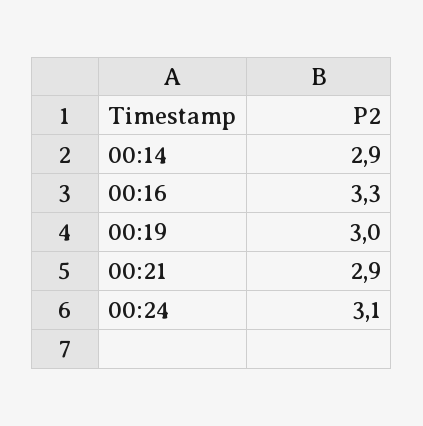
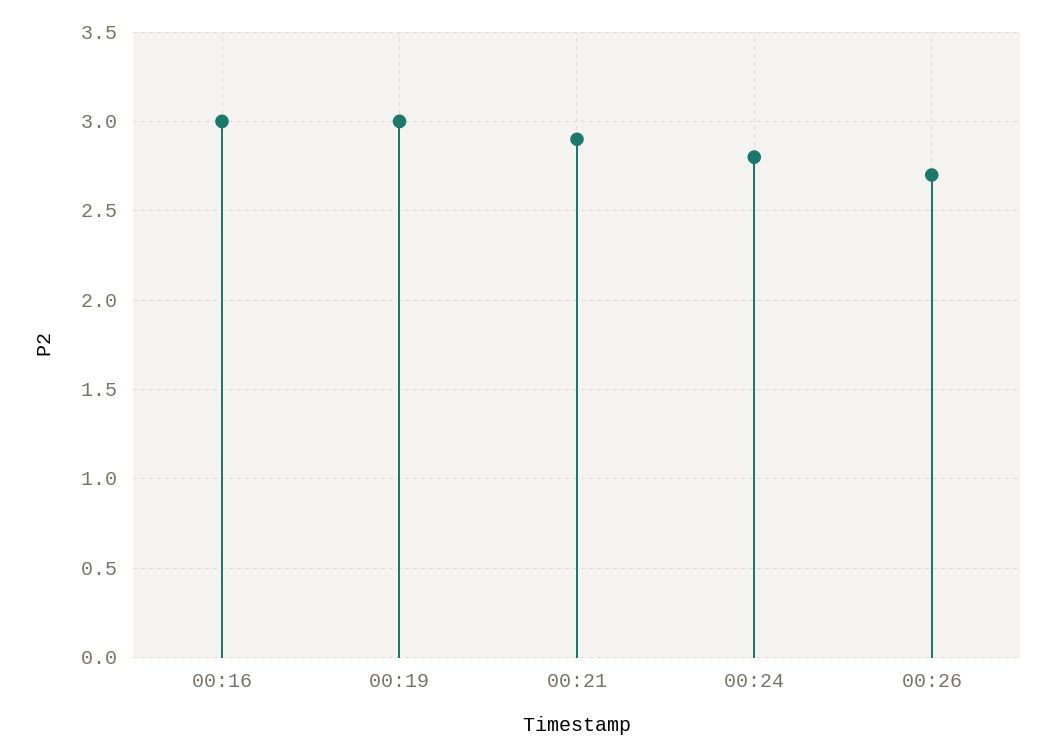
00:14: 2.9 -> none
00:16: 3.3 -> 3
00:24: 3.1 -> 2.8
00:26: none -> 2.7

